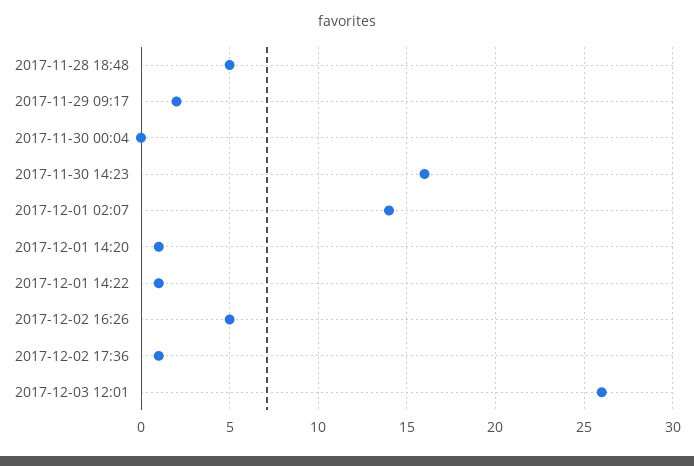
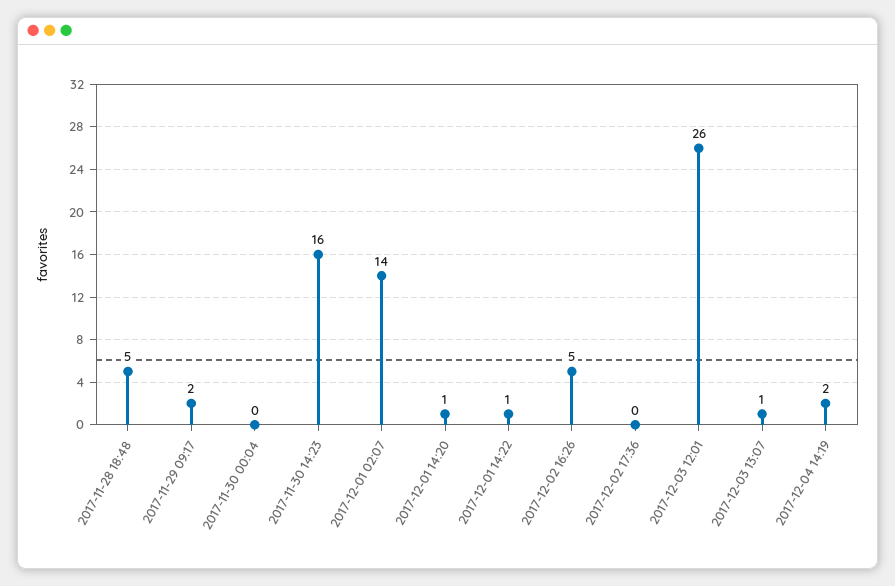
2017-12-02 17:36: 1 -> 0
2017-12-03 13:07: none -> 1
2017-12-04 14:19: none -> 2

